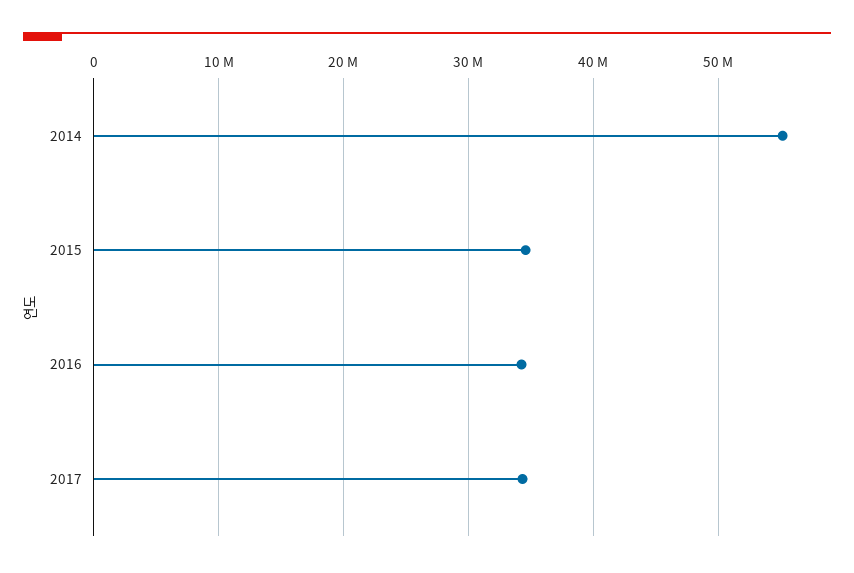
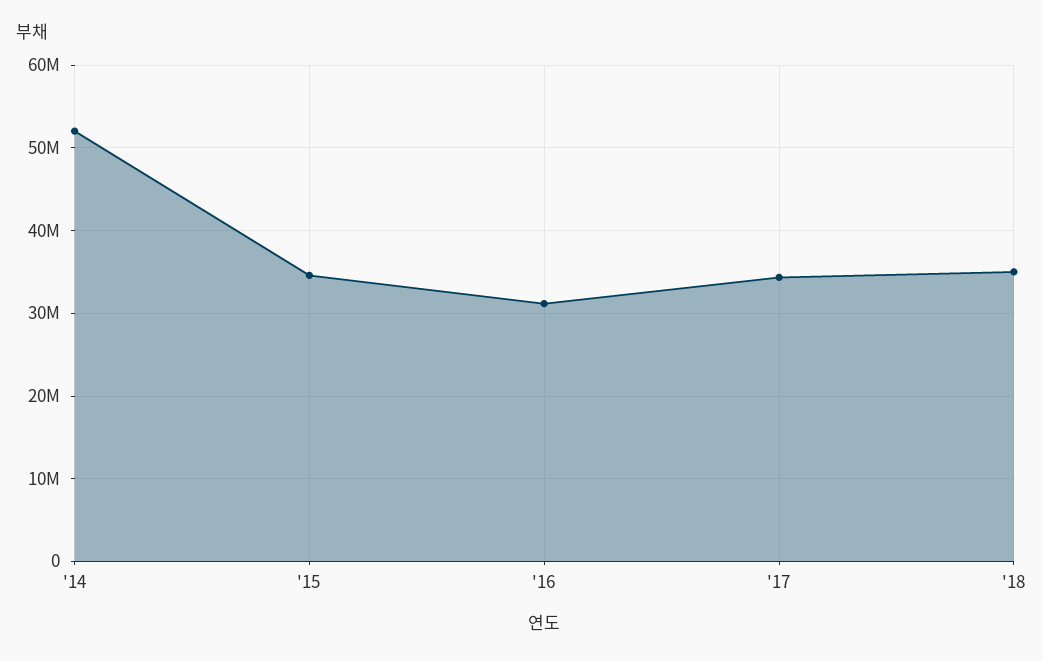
2014: 55000000 -> 52000000
2016: 34000000 -> 31000000
'18: none -> 35000000

